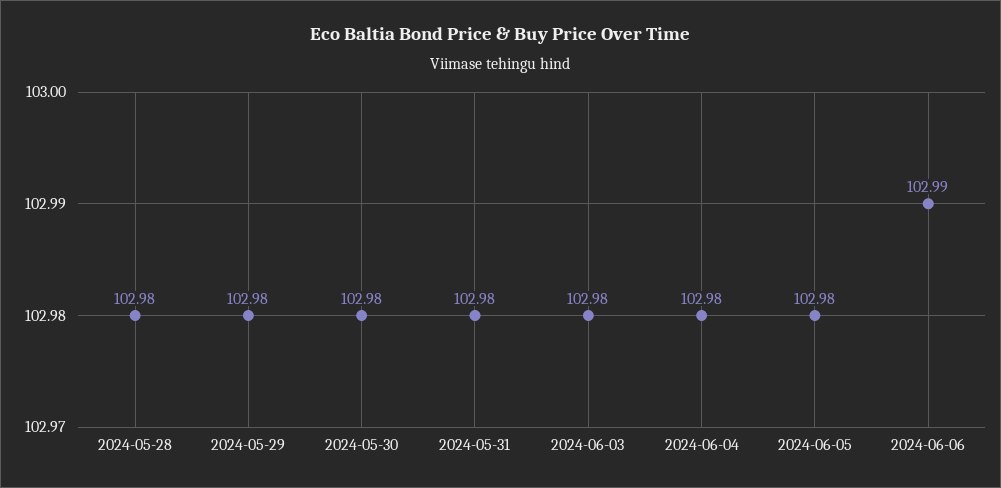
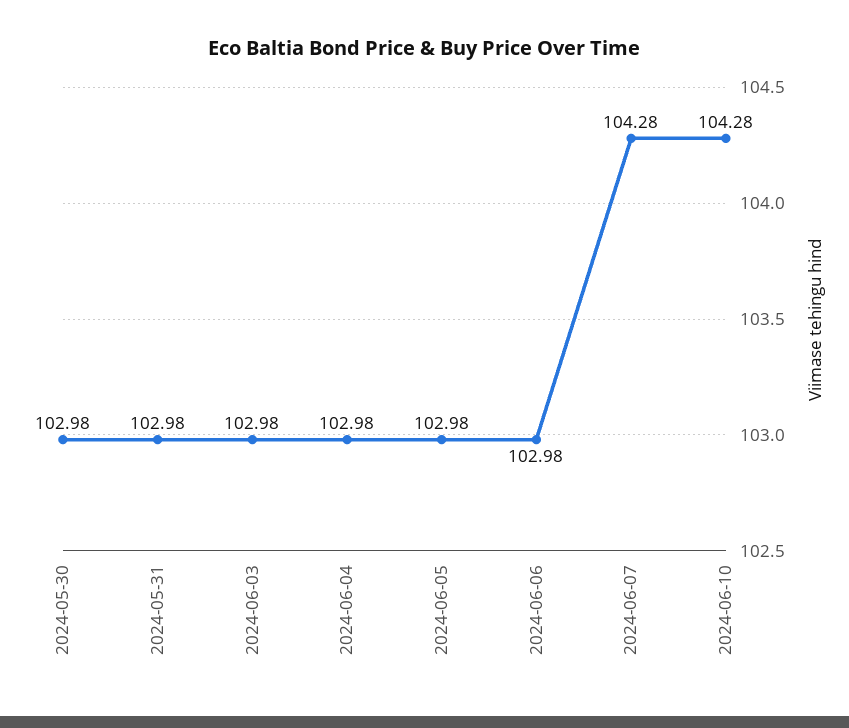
2024-05-28: 102.98 -> none
2024-05-29: 102.98 -> none
2024-06-06: 102.99 -> 102.98
2024-06-07: none -> 104.28
2024-06-10: none -> 104.28

